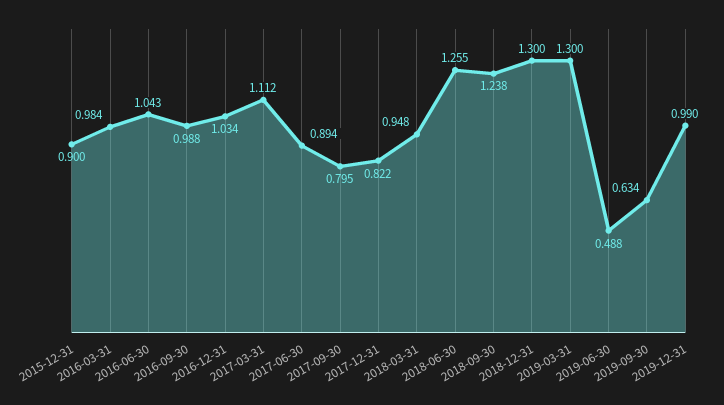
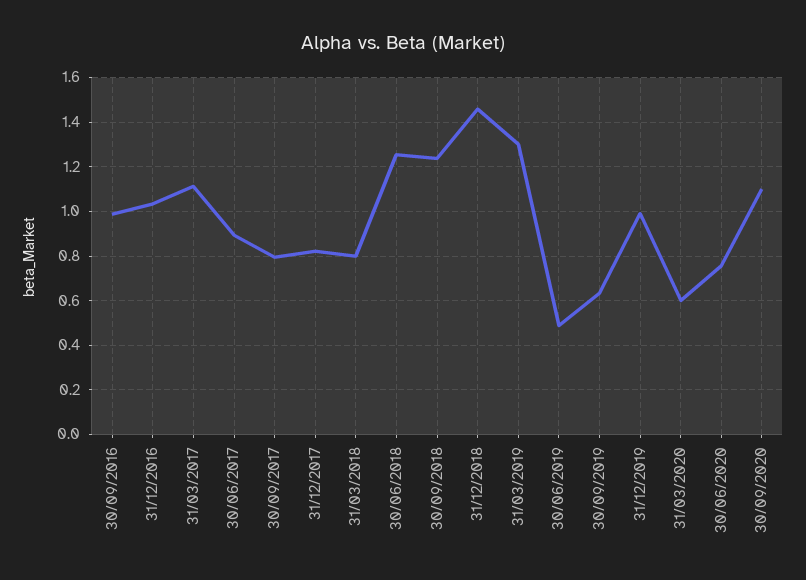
2015-12-31: 0.9 -> none
2016-03-31: 0.984 -> none
2016-06-30: 1.043 -> none
2018-03-31: 0.948 -> 0.8
2018-12-31: 1.3 -> 1.45
31/03/2020: none -> 0.6
30/06/2020: none -> 0.75
30/09/2020: none -> 1.1

